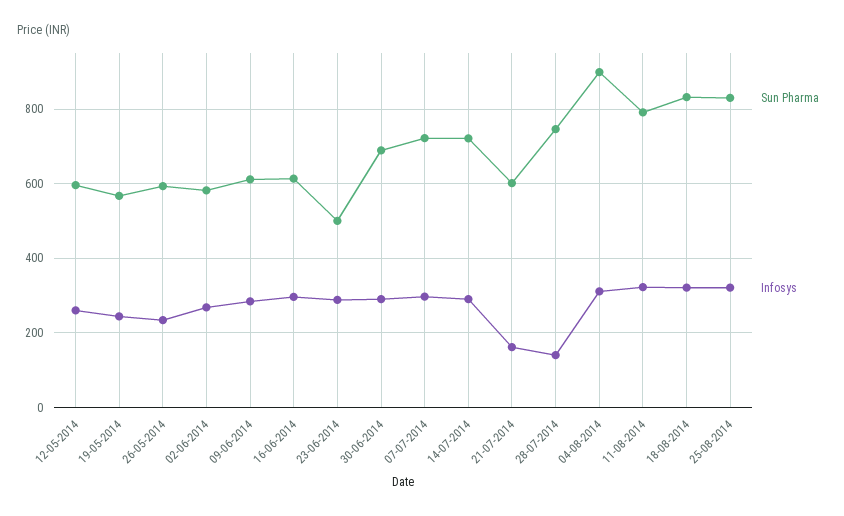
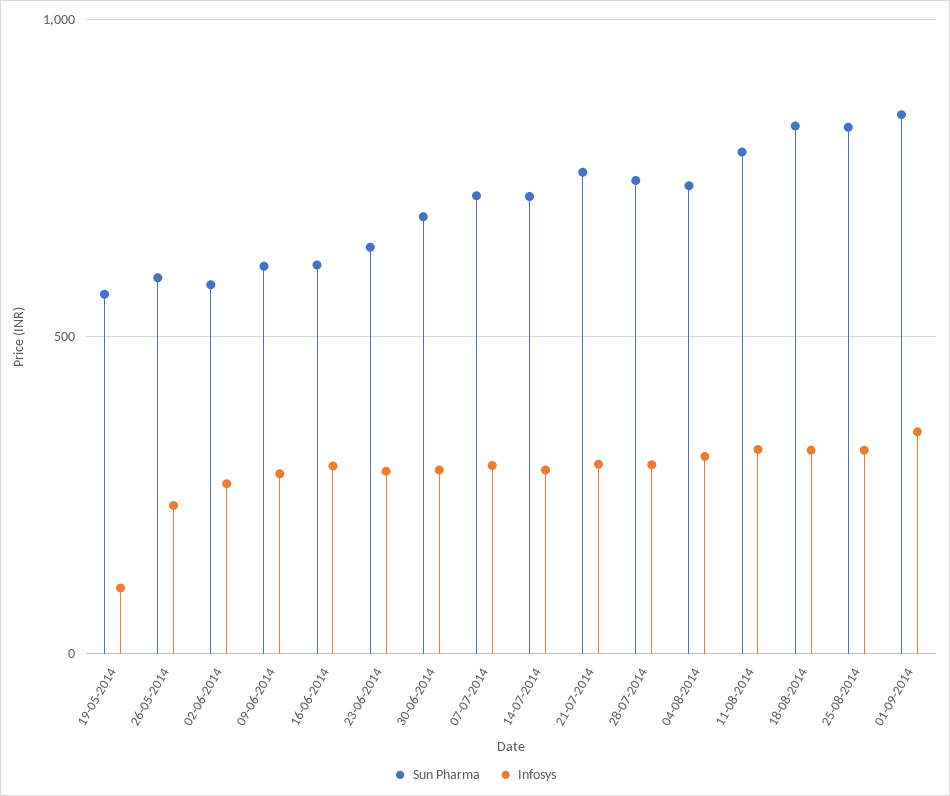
Sun Pharma, 12-05-2014: 600 -> none
Infosys, 12-05-2014: 260 -> none
Infosys, 19-05-2014: 240 -> 100
Sun Pharma, 23-06-2014: 500 -> 650
Sun Pharma, 21-07-2014: 600 -> 750
Infosys, 21-07-2014: 160 -> 300
Infosys, 28-07-2014: 140 -> 300
Sun Pharma, 04-08-2014: 900 -> 750
Sun Pharma, 01-09-2014: none -> 850
Infosys, 01-09-2014: none -> 350

